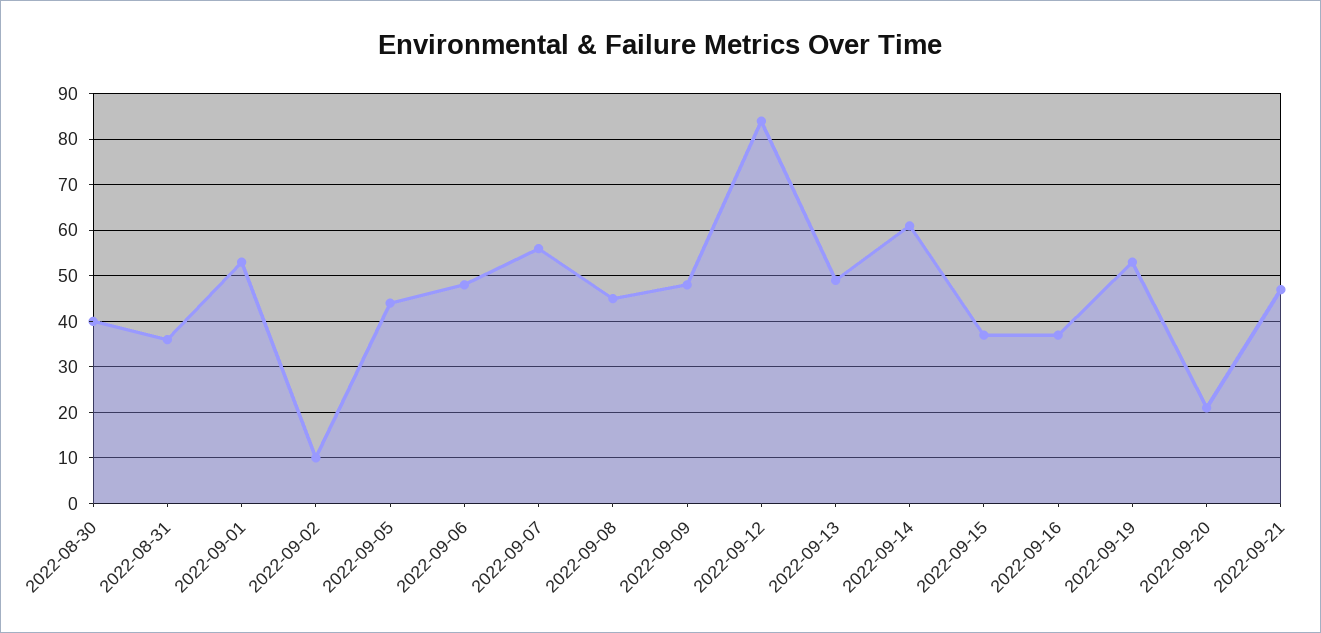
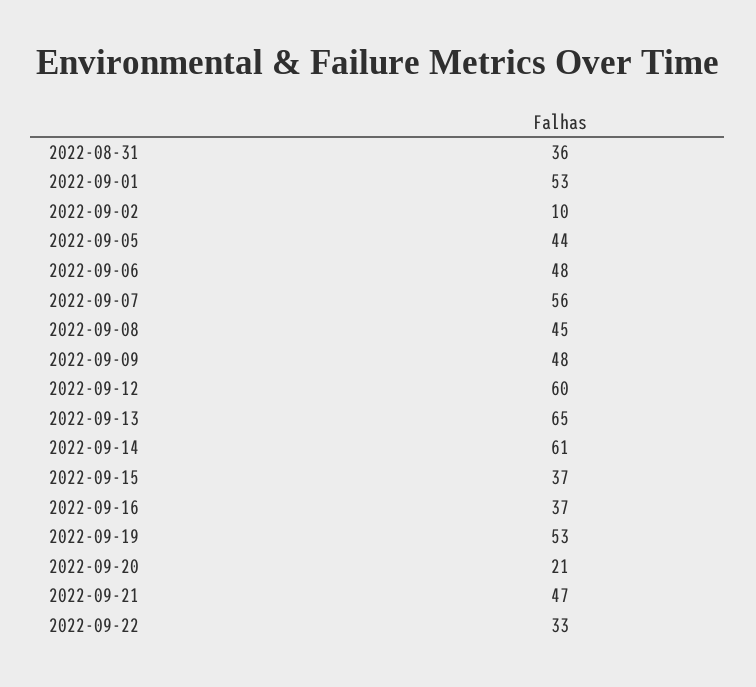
2022-08-30: 40 -> none
2022-09-12: 85 -> 60
2022-09-13: 50 -> 65
2022-09-22: none -> 33

